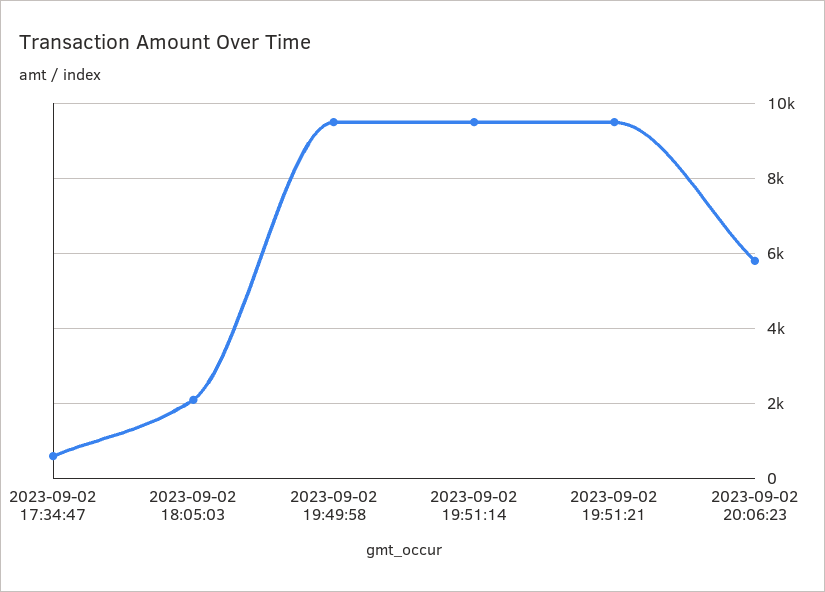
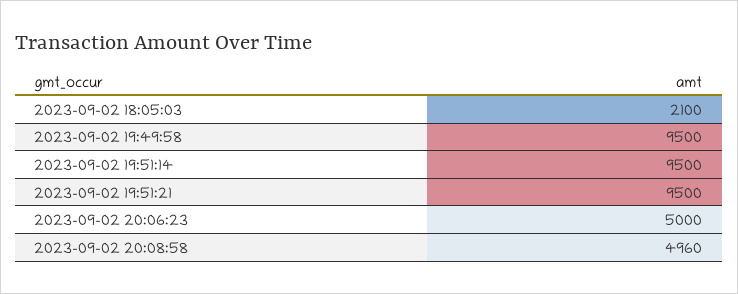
2023-09-02 17:34:47: 600 -> none
2023-09-02 20:06:23: 5800 -> 5000
2023-09-02 20:08:58: none -> 4960

